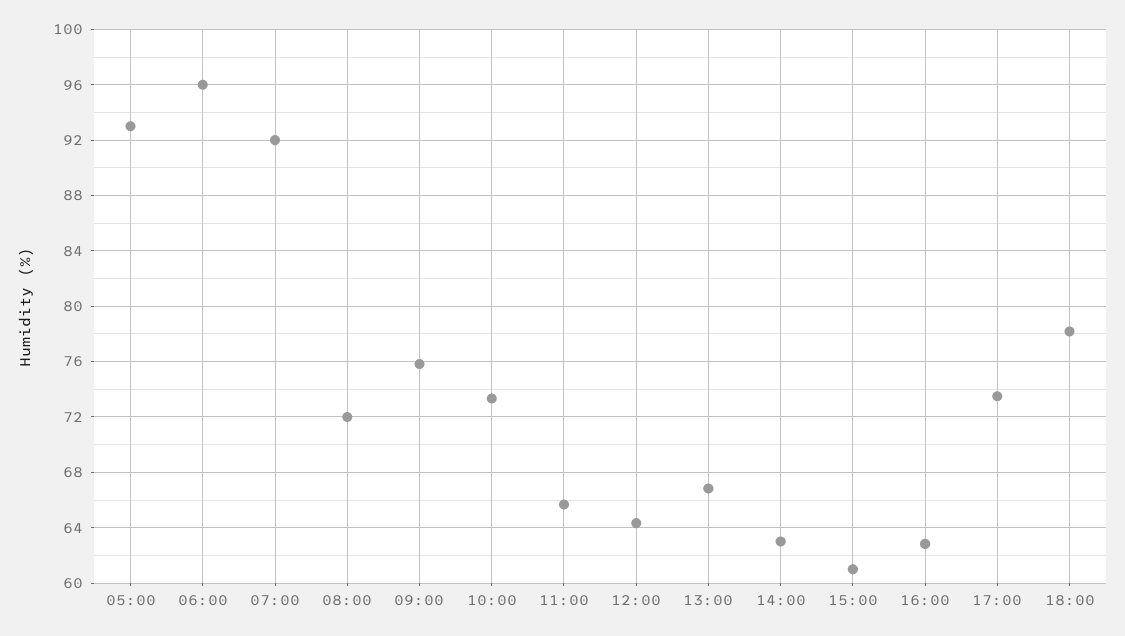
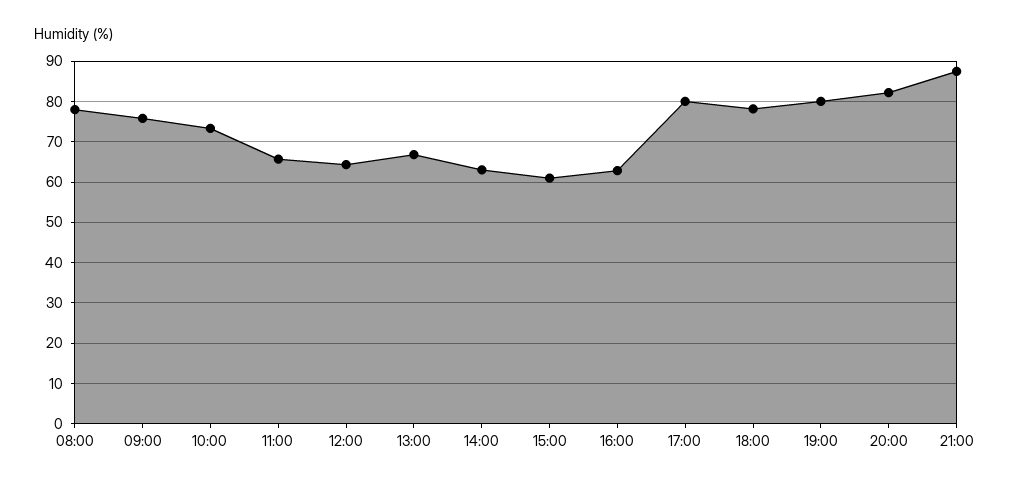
05:00: 93 -> none
06:00: 96 -> none
07:00: 92 -> none
08:00: 72 -> 78
17:00: 73.5 -> 80
19:00: none -> 80
20:00: none -> 82
21:00: none -> 88

